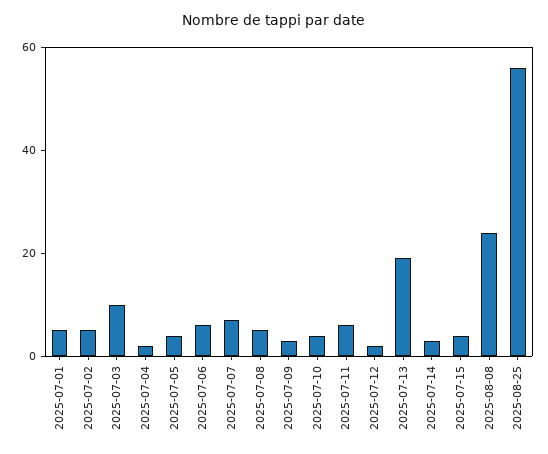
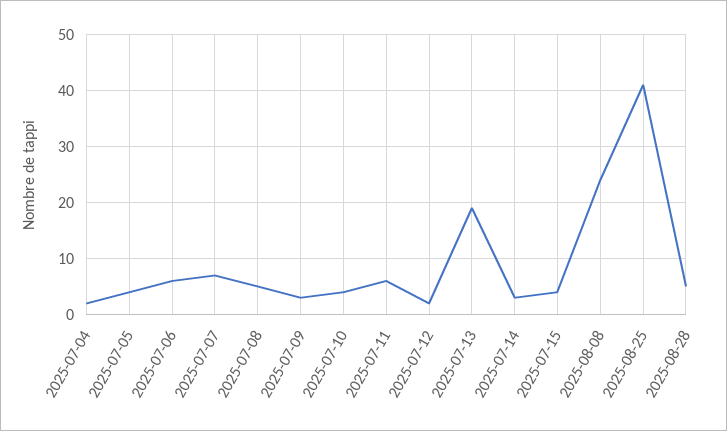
2025-07-01: 5 -> none
2025-07-02: 5 -> none
2025-07-03: 10 -> none
2025-08-25: 55 -> 40
2025-08-28: none -> 5

